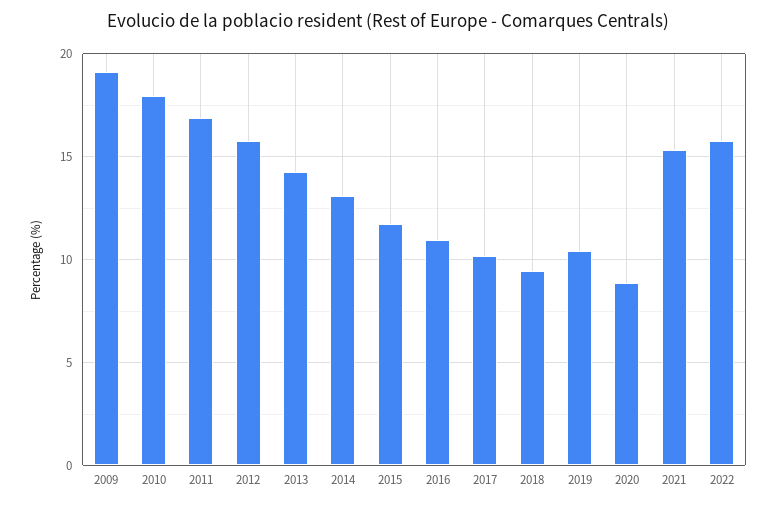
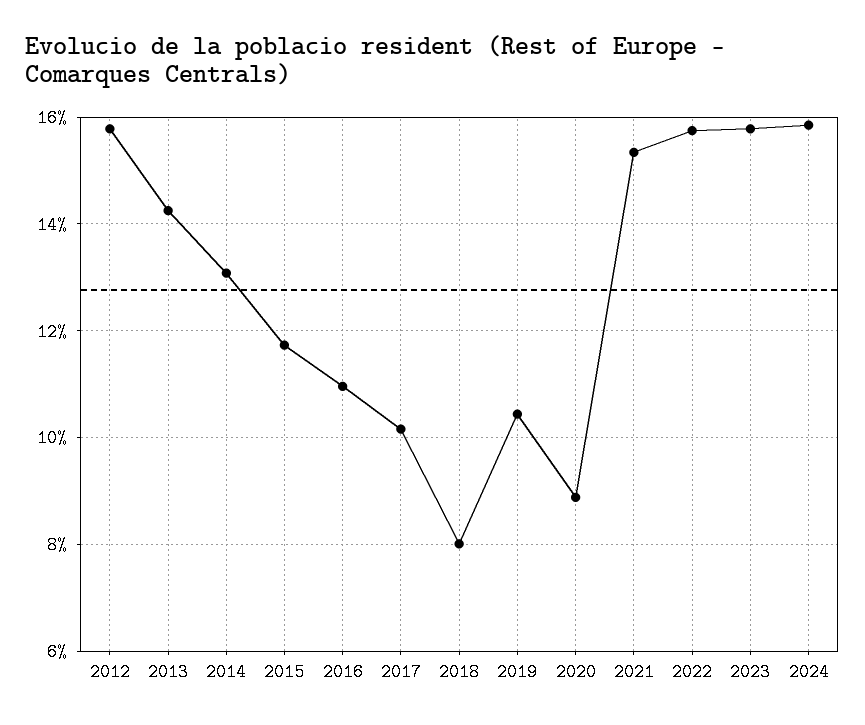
2009: 19 -> none
2010: 18 -> none
2011: 17 -> none
2018: 9.5 -> 8
2023: none -> 15.8
2024: none -> 15.8

